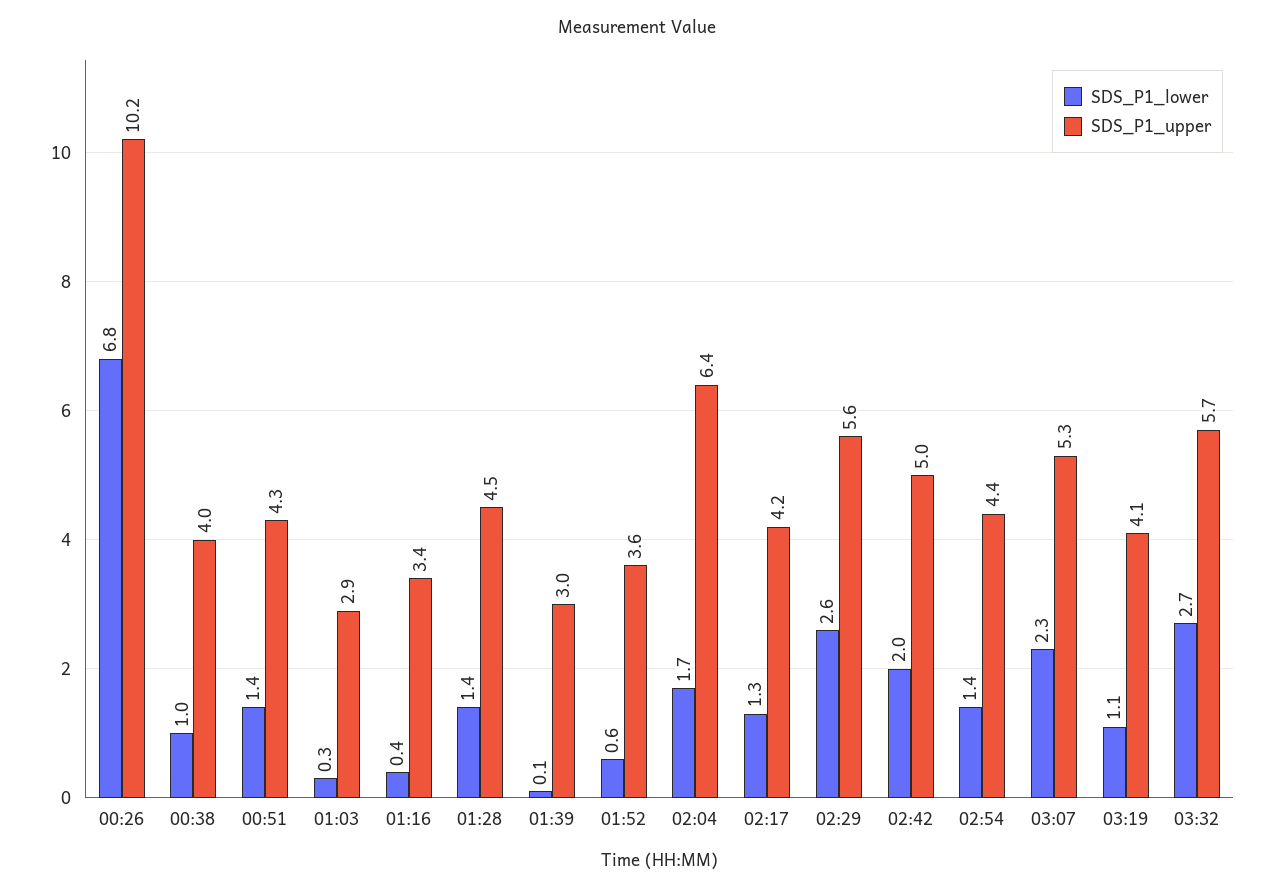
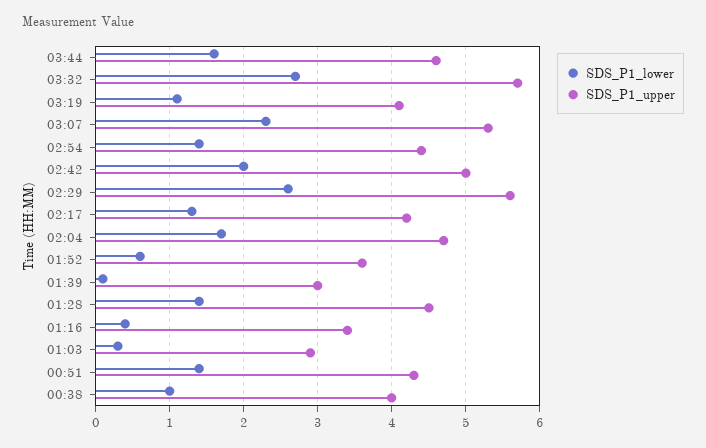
SDS_P1_lower, 00:26: 6.8 -> none
SDS_P1_upper, 00:26: 10.2 -> none
SDS_P1_upper, 02:04: 6.4 -> 4.7
SDS_P1_lower, 03:44: none -> 1.6
SDS_P1_upper, 03:44: none -> 4.6

